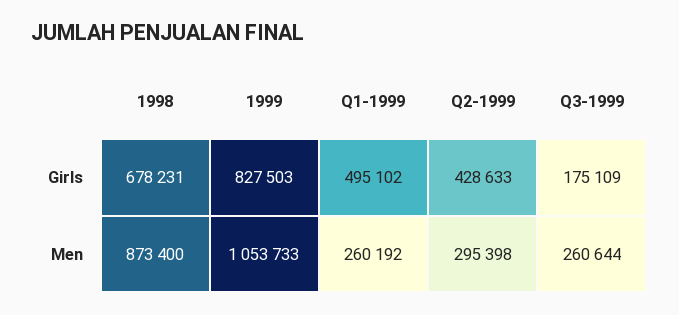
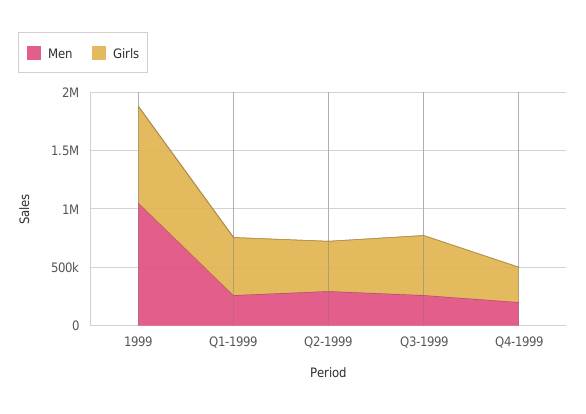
Girls, 1998: 678231 -> none
Girls, Q3-1999: 175109 -> 500000
Men, 1998: 873400 -> none
Men, Q4-1999: none -> 200000
Girls, Q4-1999: none -> 300000

